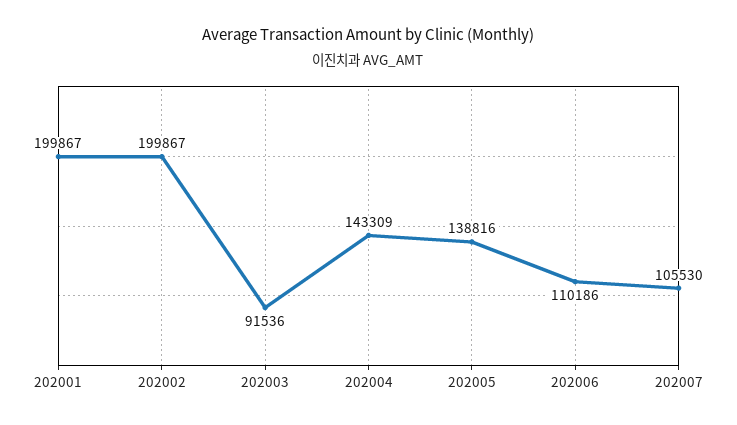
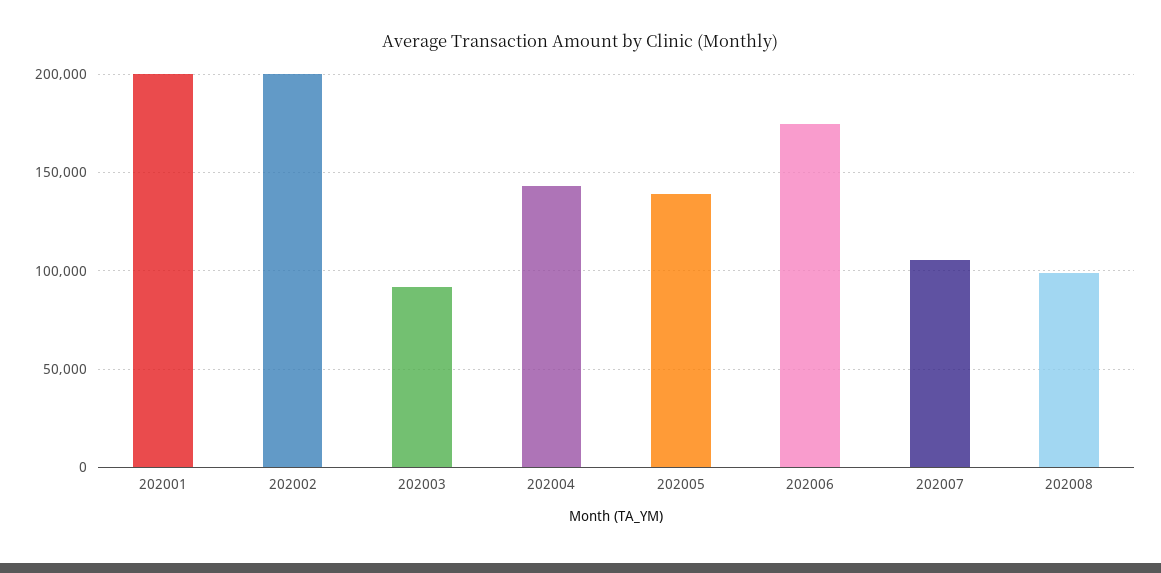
202006: 110186 -> 175000
202008: none -> 100000

